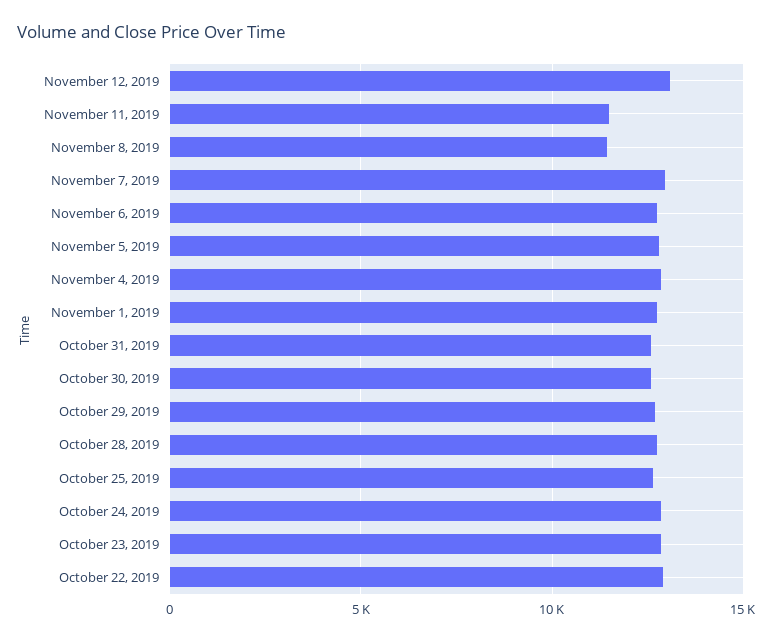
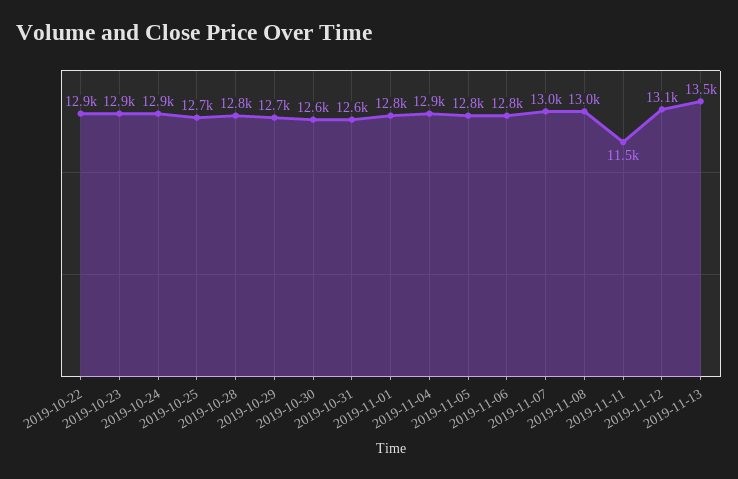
November 8, 2019: 11500 -> 13000
2019-11-13: none -> 13500

